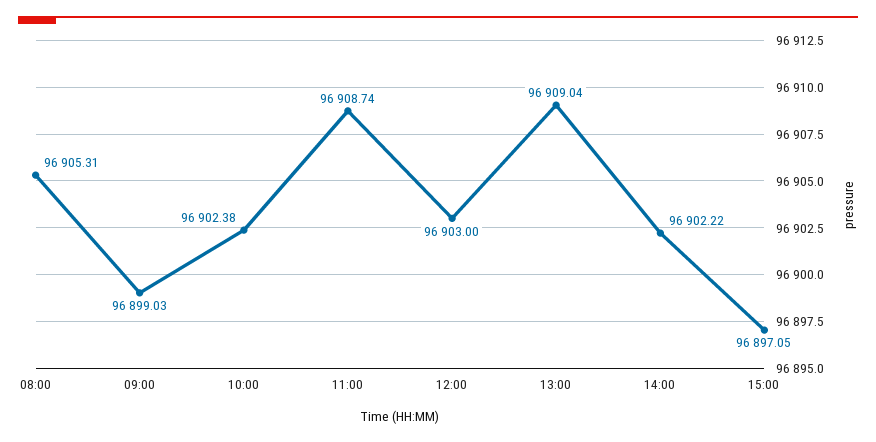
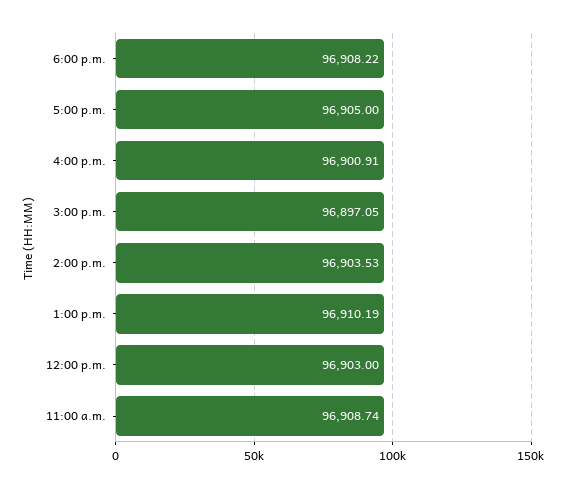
08:00: 96905.31 -> none
09:00: 96899.03 -> none
10:00: 96902.38 -> none
13:00: 96909.04 -> 96910.19
14:00: 96902.22 -> 96903.53
6:00 p.m.: none -> 96908.22
5:00 p.m.: none -> 96905
4:00 p.m.: none -> 96900.91

